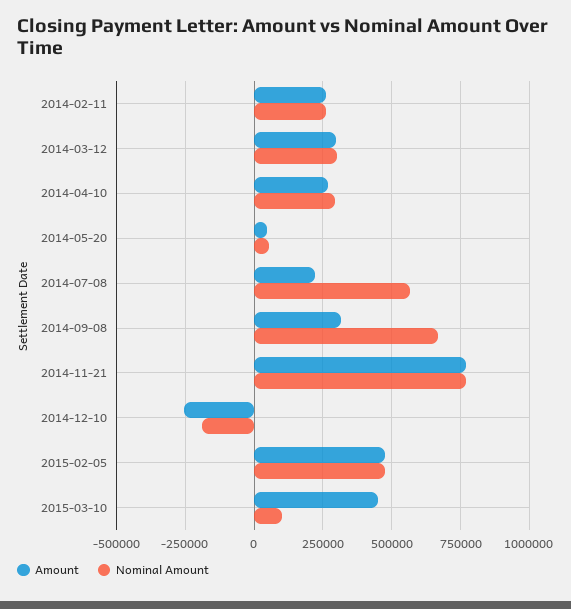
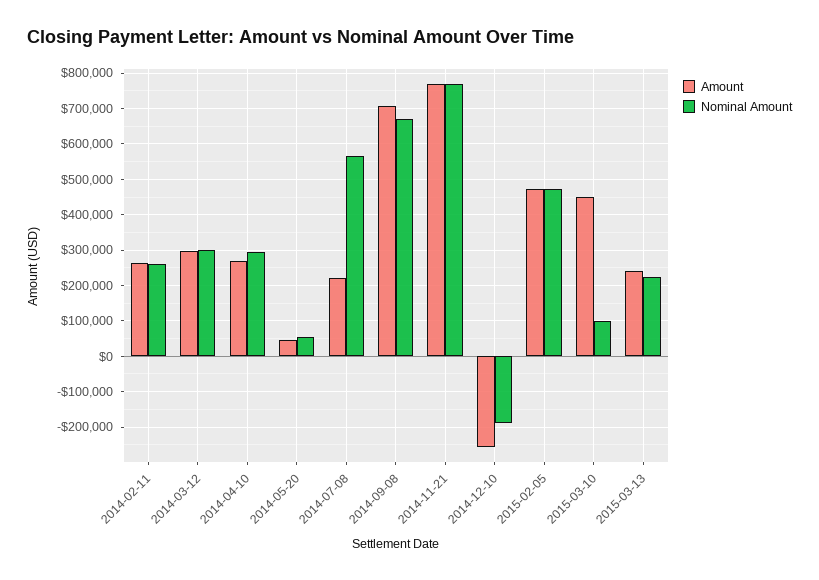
Amount, 2014-09-08: 325000 -> 700000
Amount, 2015-03-13: none -> 240000
Nominal Amount, 2015-03-13: none -> 220000

